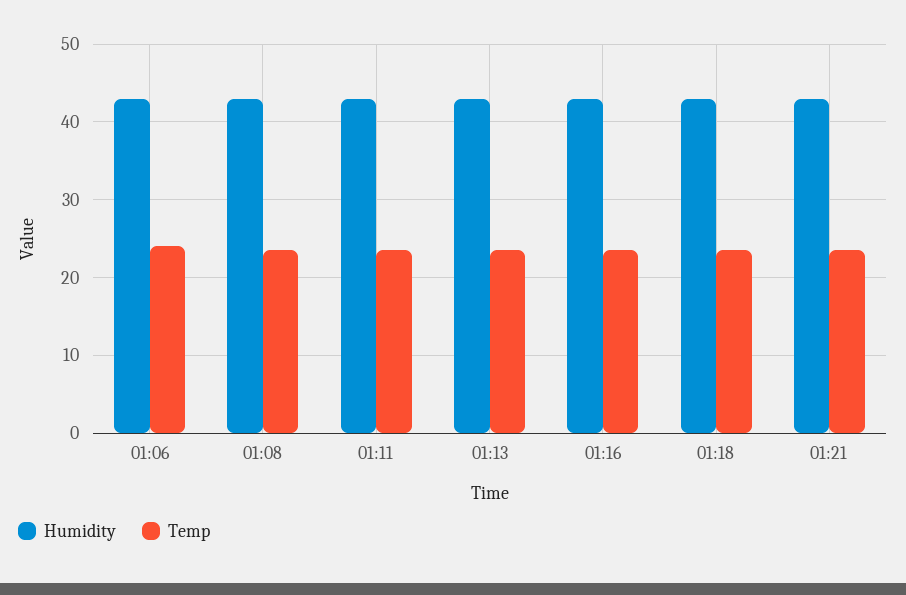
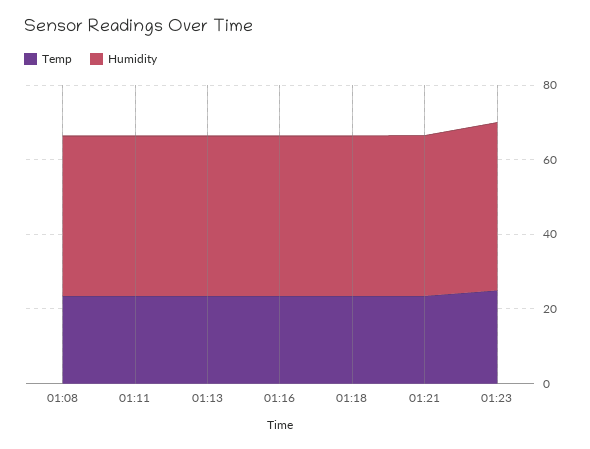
Humidity, 01:06: 43 -> none
Temp, 01:06: 24 -> none
Temp, 01:23: none -> 25
Humidity, 01:23: none -> 45

